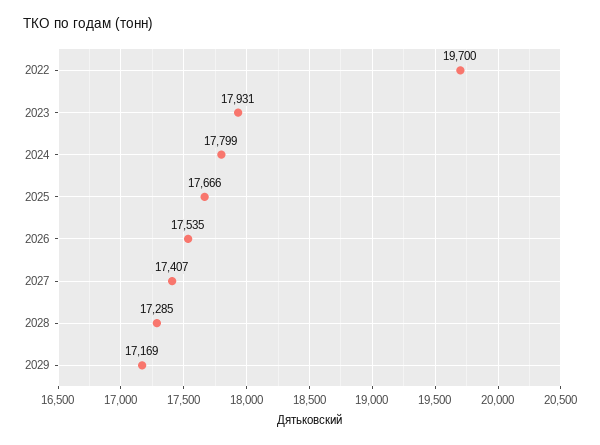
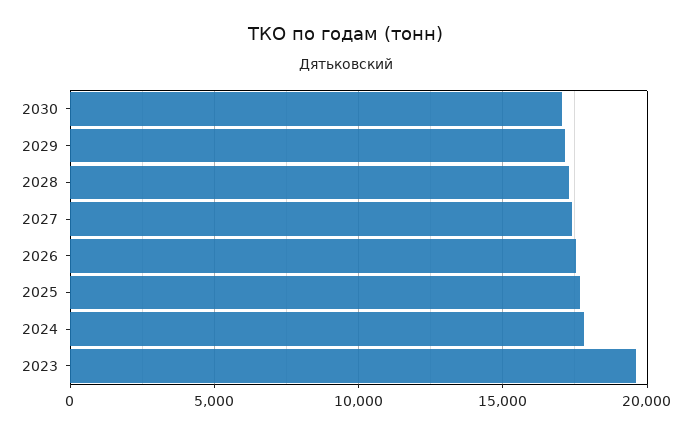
2022: 19700 -> none
2023: 17931 -> 19500
2030: none -> 17000

